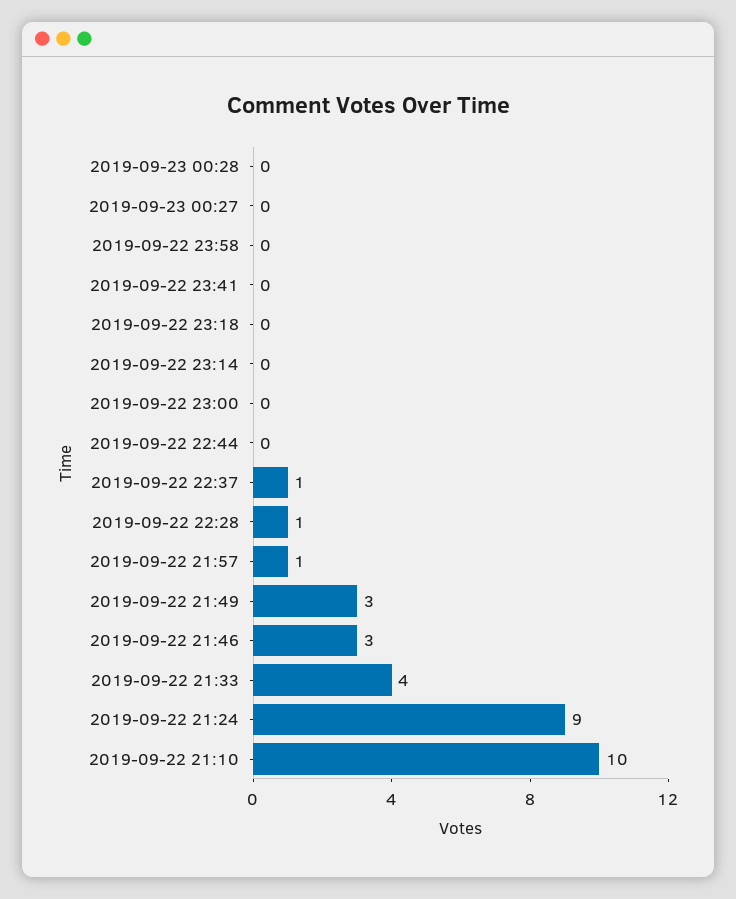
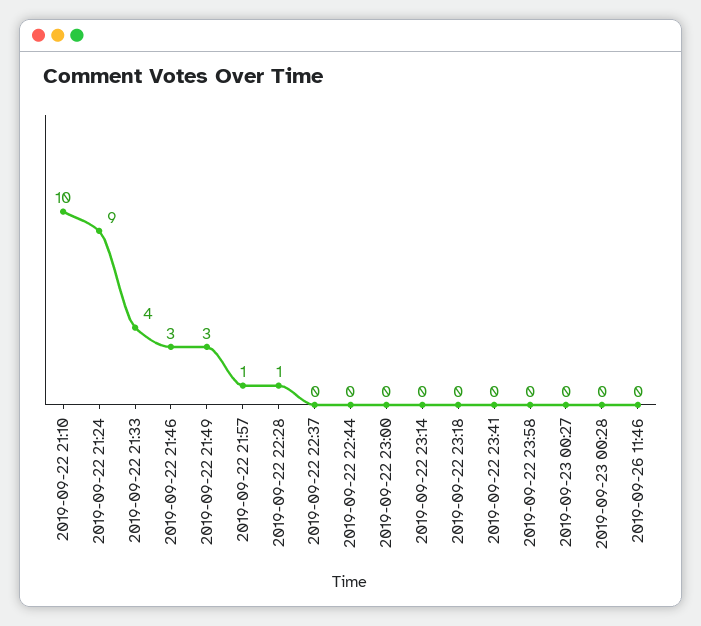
2019-09-22 22:37: 1 -> 0
2019-09-26 11:46: none -> 0

